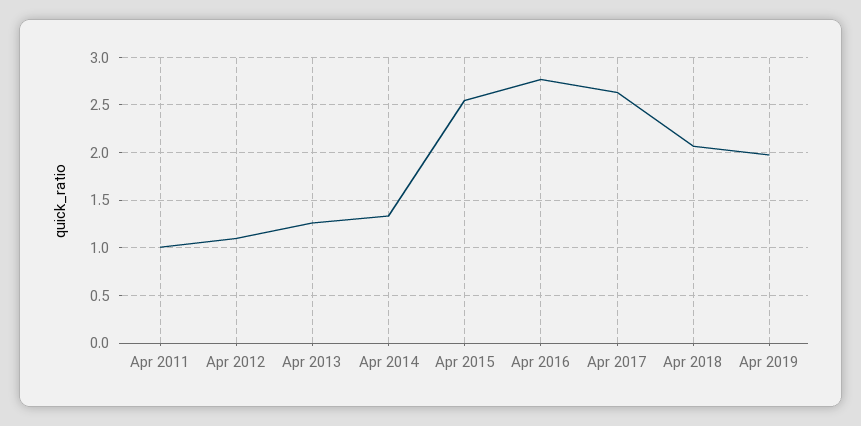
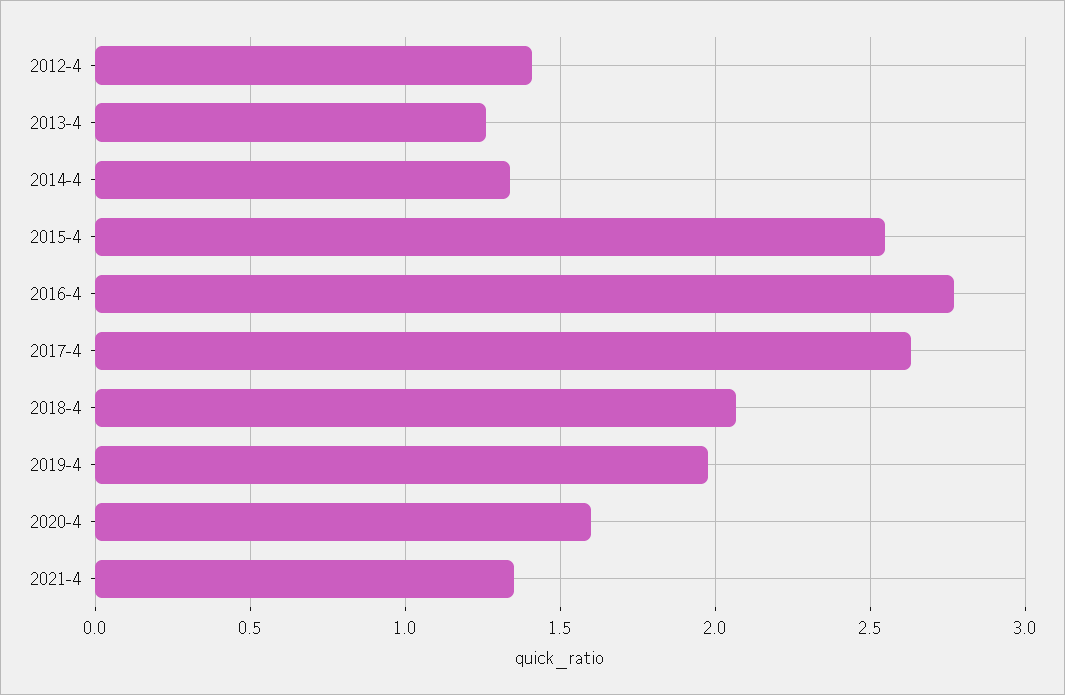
Apr 2011: 1 -> none
Apr 2012: 1.1 -> 1.4
2020-4: none -> 1.6
2021-4: none -> 1.35

